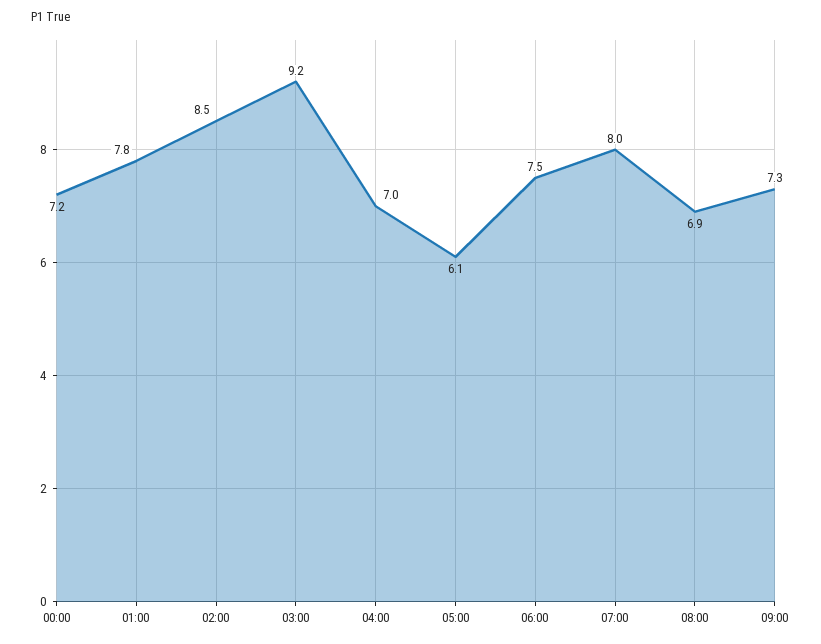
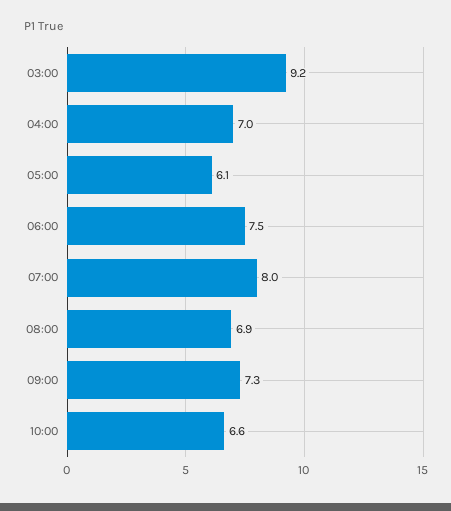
00:00: 7.2 -> none
01:00: 7.8 -> none
02:00: 8.5 -> none
10:00: none -> 6.6

